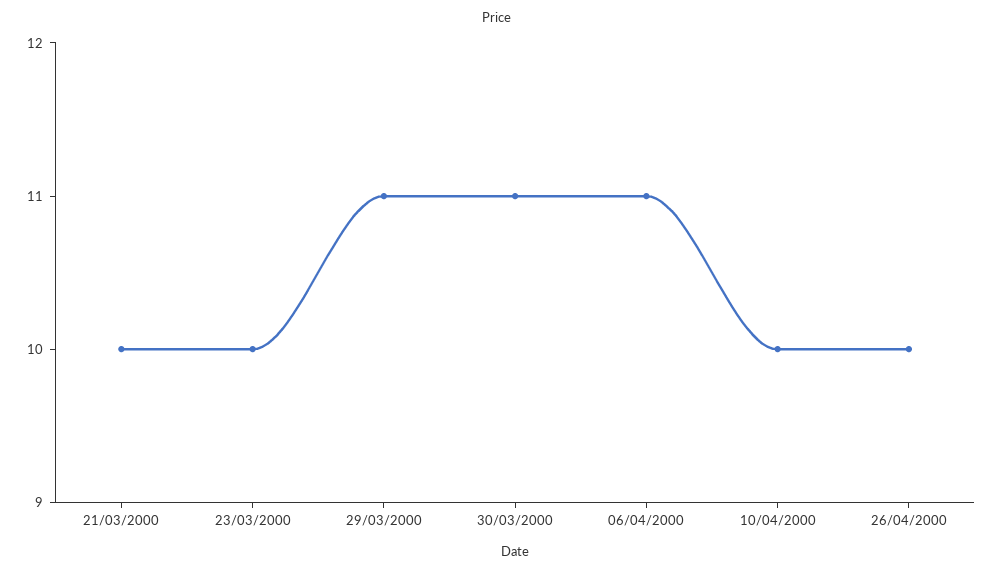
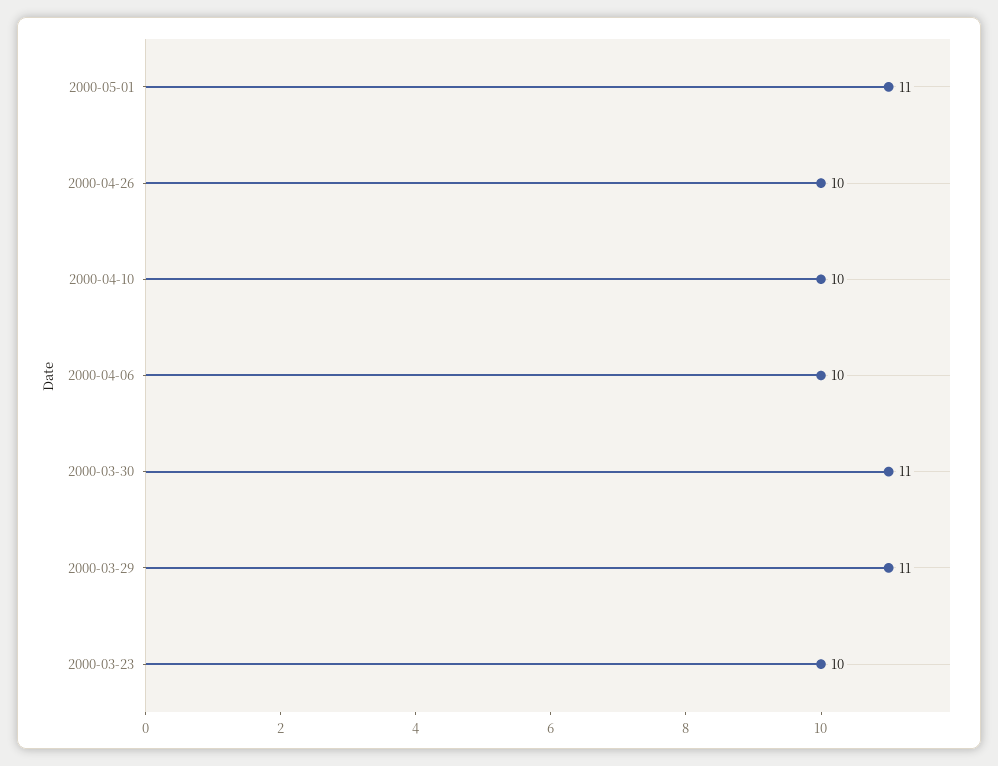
21/03/2000: 10 -> none
06/04/2000: 11 -> 10
2000-05-01: none -> 11

